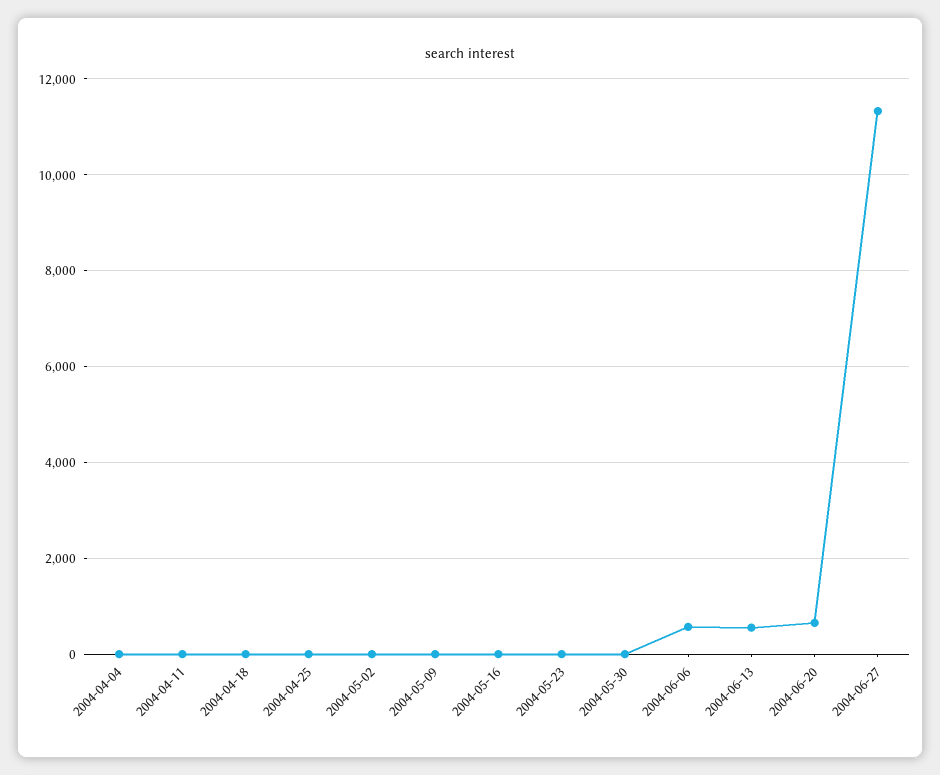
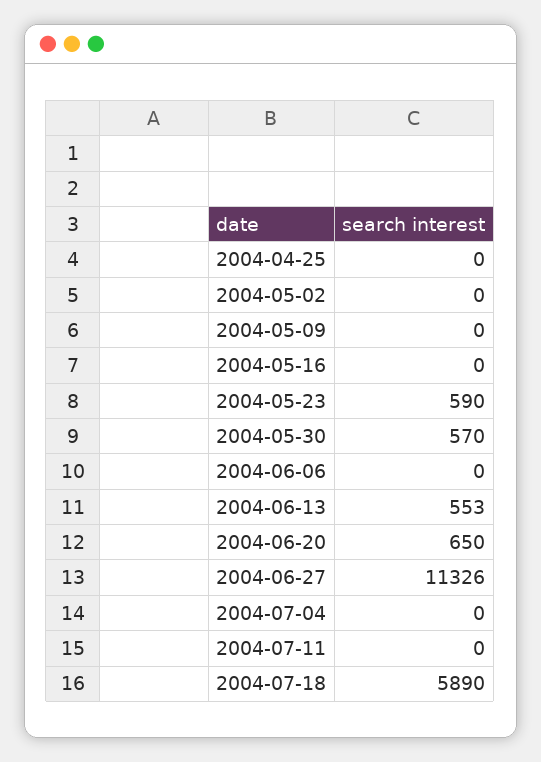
2004-04-04: 0 -> none
2004-04-11: 0 -> none
2004-04-18: 0 -> none
2004-05-23: 0 -> 590
2004-05-30: 0 -> 570
2004-06-06: 600 -> 0
2004-07-04: none -> 0
2004-07-11: none -> 0
2004-07-18: none -> 5890

